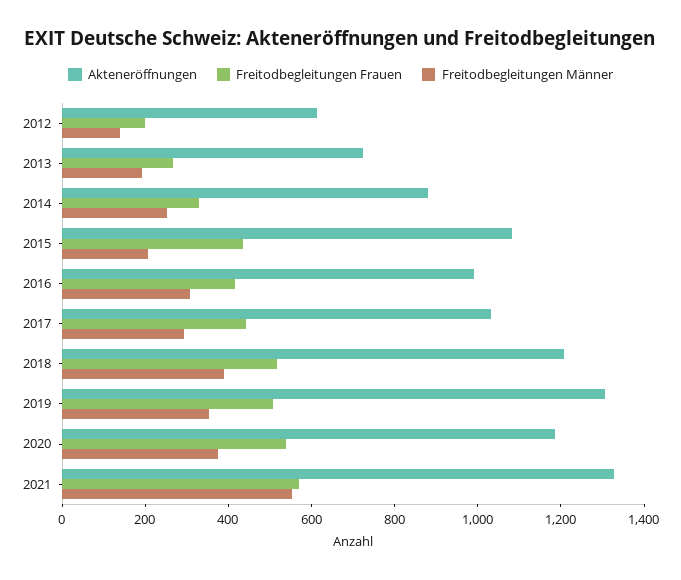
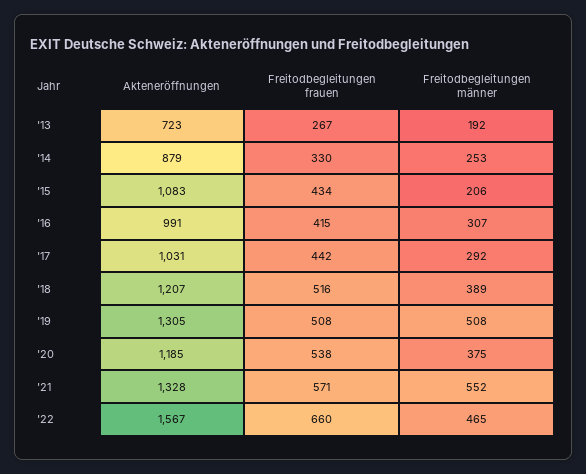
Akteneröffnungen, 2012: 600 -> none
Freitodbegleitungen Frauen, 2012: 200 -> none
Freitodbegleitungen Männer, 2012: 150 -> none
Freitodbegleitungen Männer, 2019: 350 -> 508
Akteneröffnungen, '22: none -> 1567
Freitodbegleitungen Frauen, '22: none -> 660
Freitodbegleitungen Männer, '22: none -> 465

